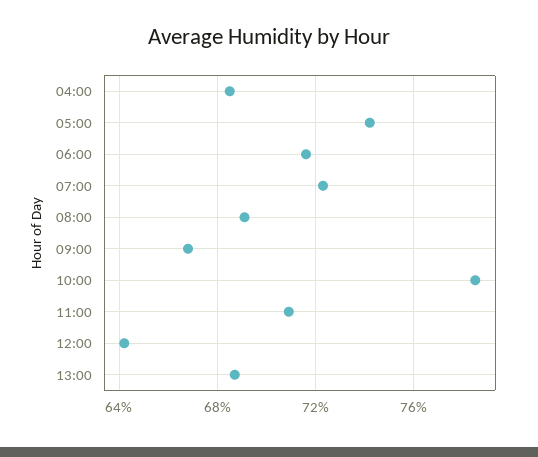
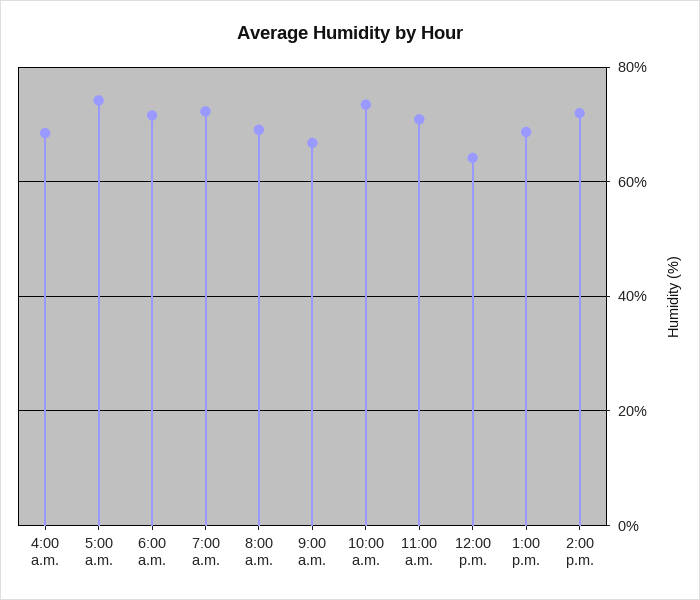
10:00: 78.5 -> 74
2:00 p.m.: none -> 72

